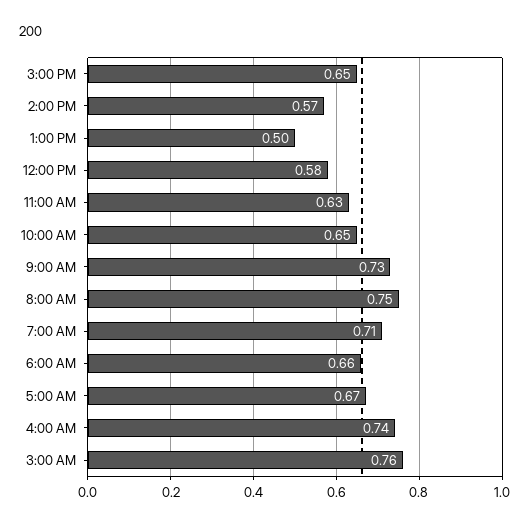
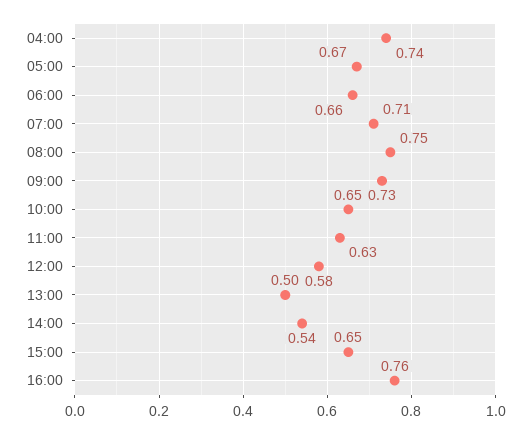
2:00 PM: 0.57 -> 0.54
3:00 AM: 0.76 -> none
16:00: none -> 0.76

